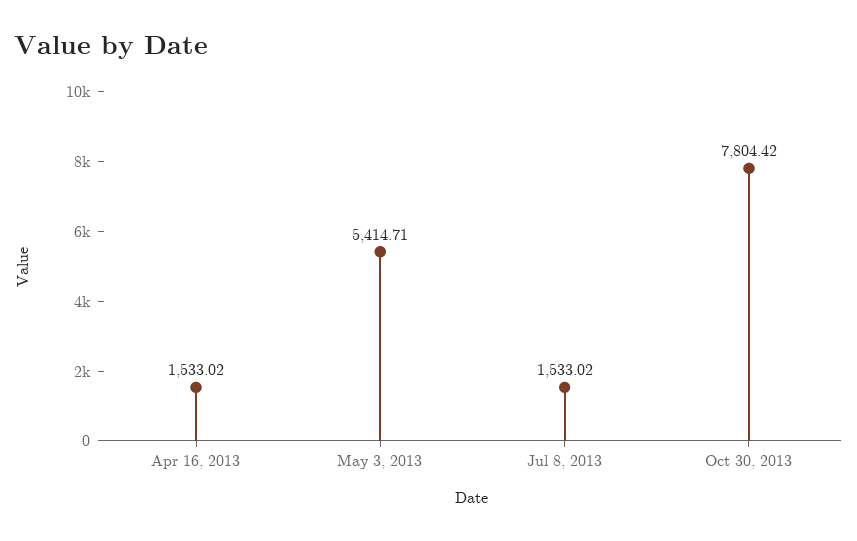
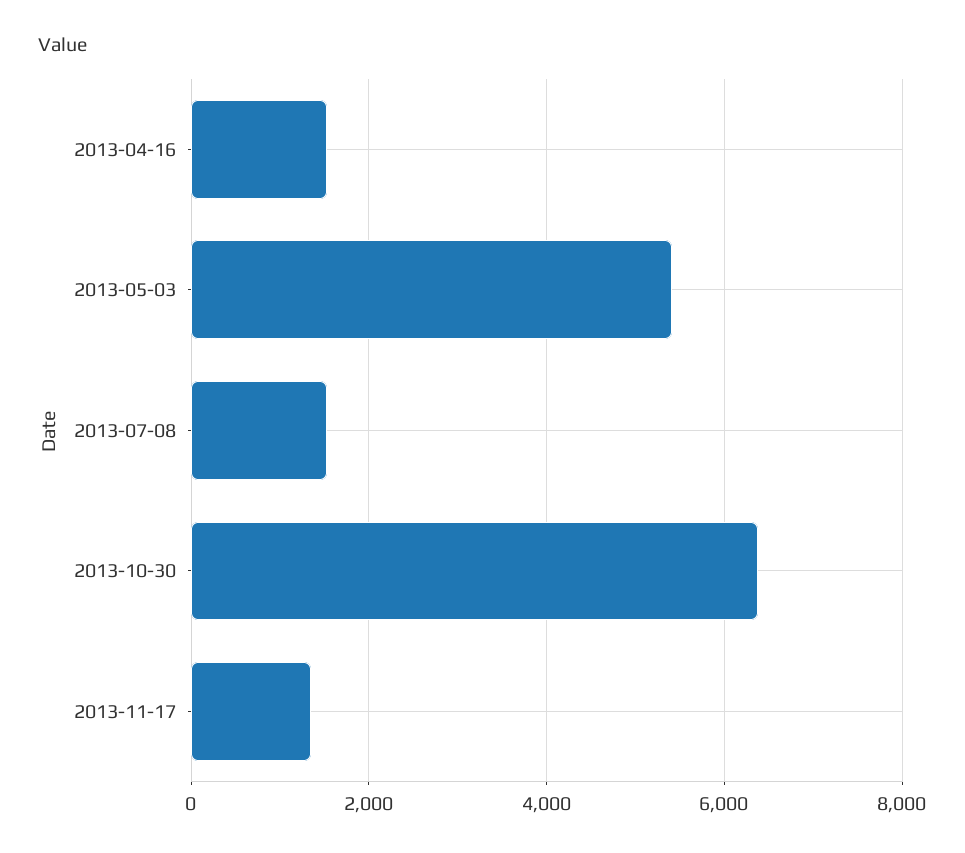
Oct 30, 2013: 7804.42 -> 6400
2013-11-17: none -> 1400

